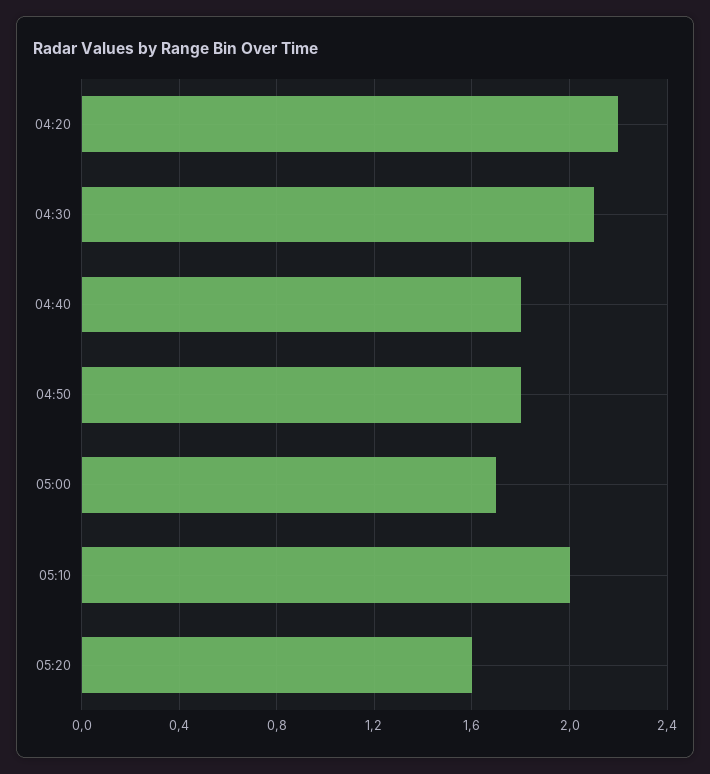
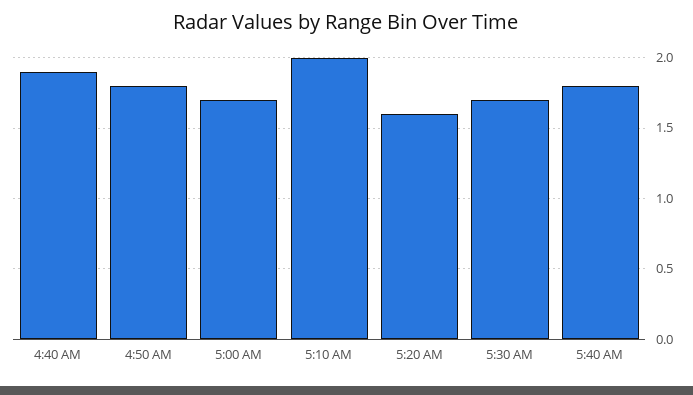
04:20: 2.2 -> none
04:30: 2.1 -> none
04:40: 1.8 -> 1.9
5:30 AM: none -> 1.7
5:40 AM: none -> 1.8

